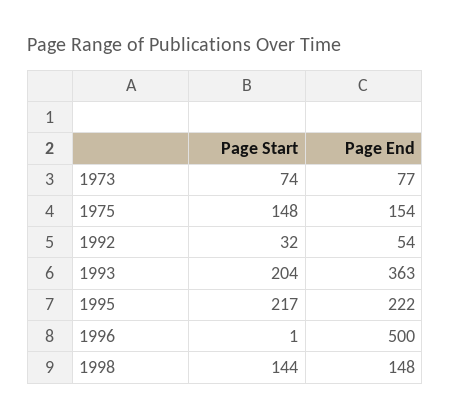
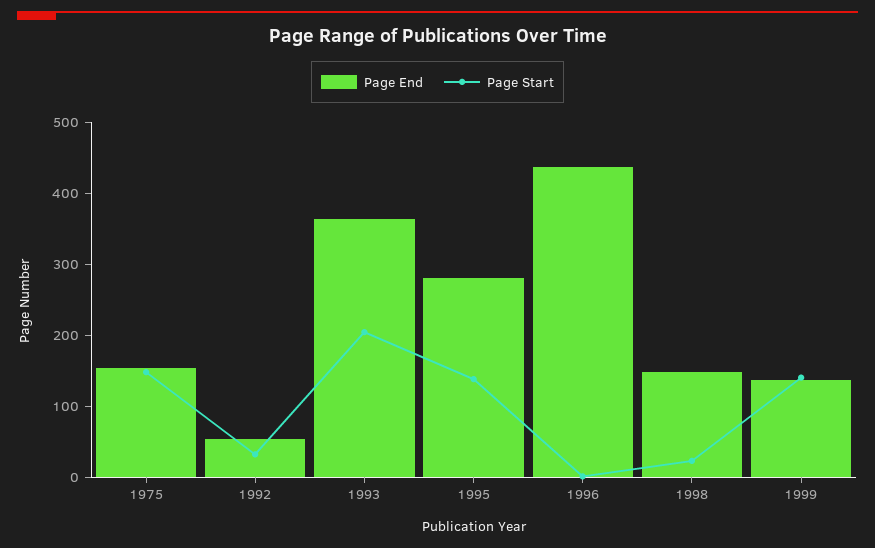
Page Start, 1973: 74 -> none
Page End, 1973: 77 -> none
Page Start, 1995: 217 -> 140
Page End, 1995: 222 -> 280
Page End, 1996: 500 -> 440
Page Start, 1998: 144 -> 20
Page End, 1999: none -> 140
Page Start, 1999: none -> 140

